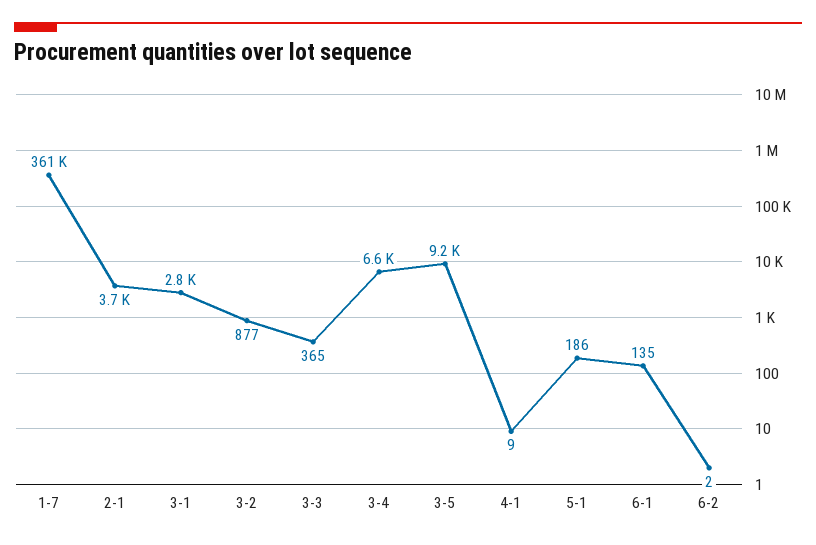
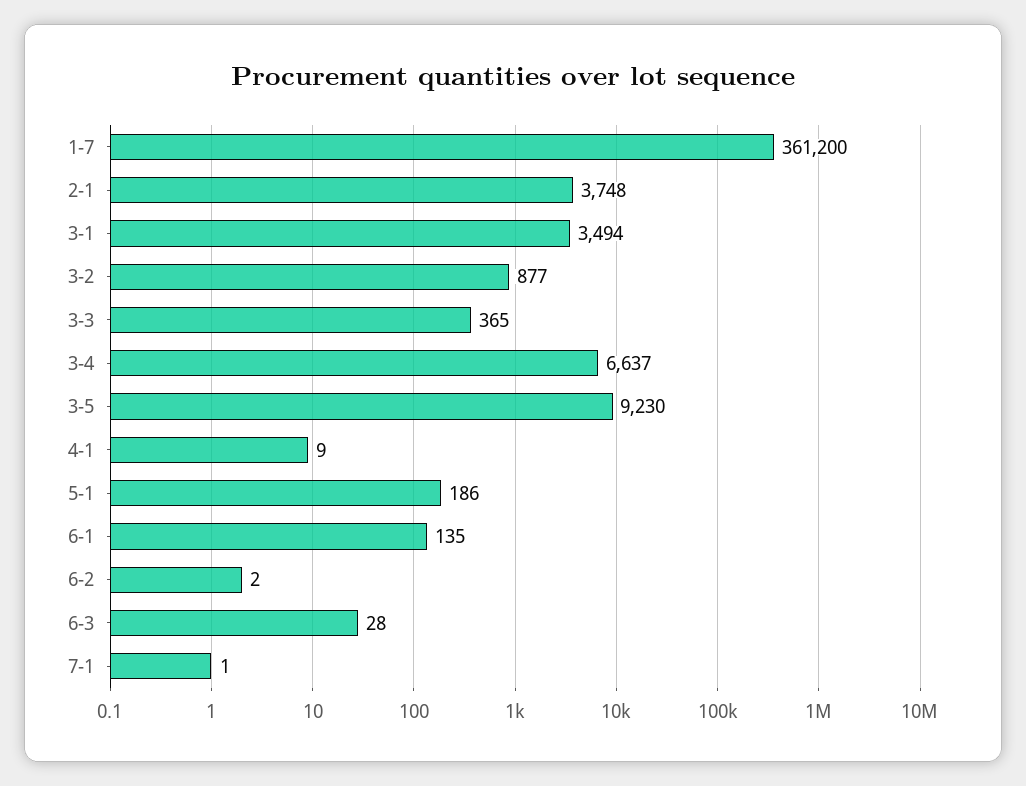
3-1: 2800 -> 3494
6-3: none -> 28
7-1: none -> 1

